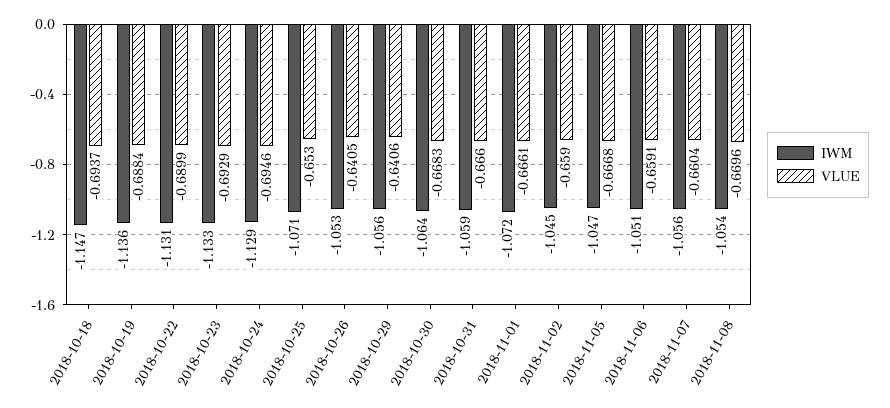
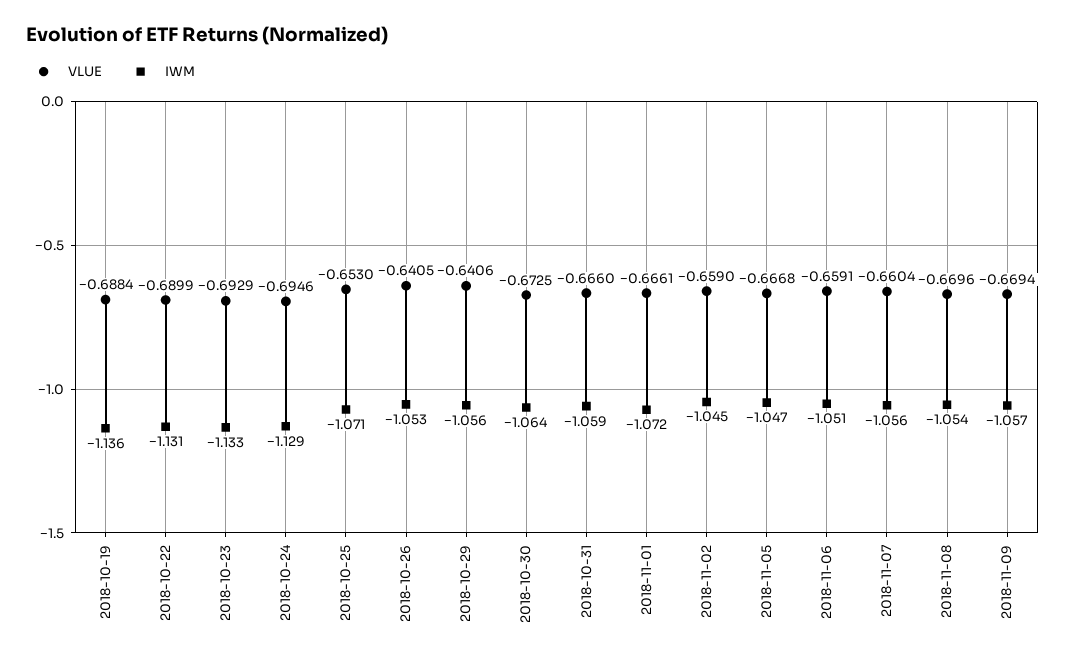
IWM, 2018-10-18: -1.147 -> none
VLUE, 2018-10-18: -0.6937 -> none
VLUE, 2018-10-30: -0.6683 -> -0.6725
VLUE, 2018-11-09: none -> -0.6694
IWM, 2018-11-09: none -> -1.057

